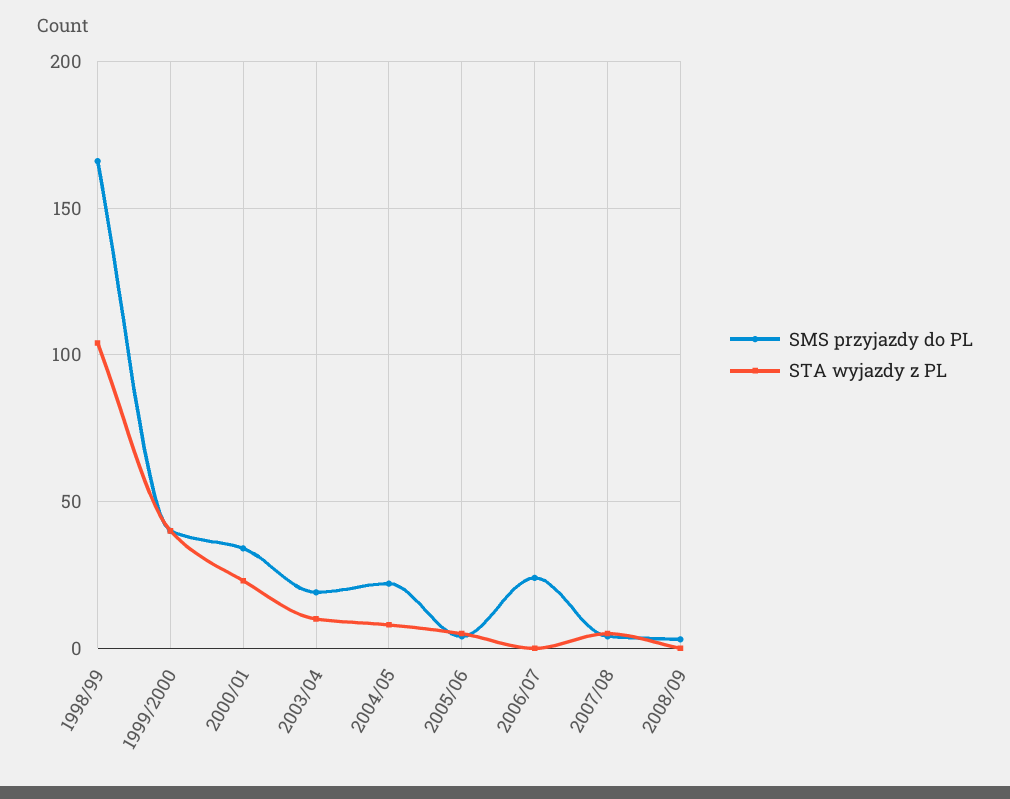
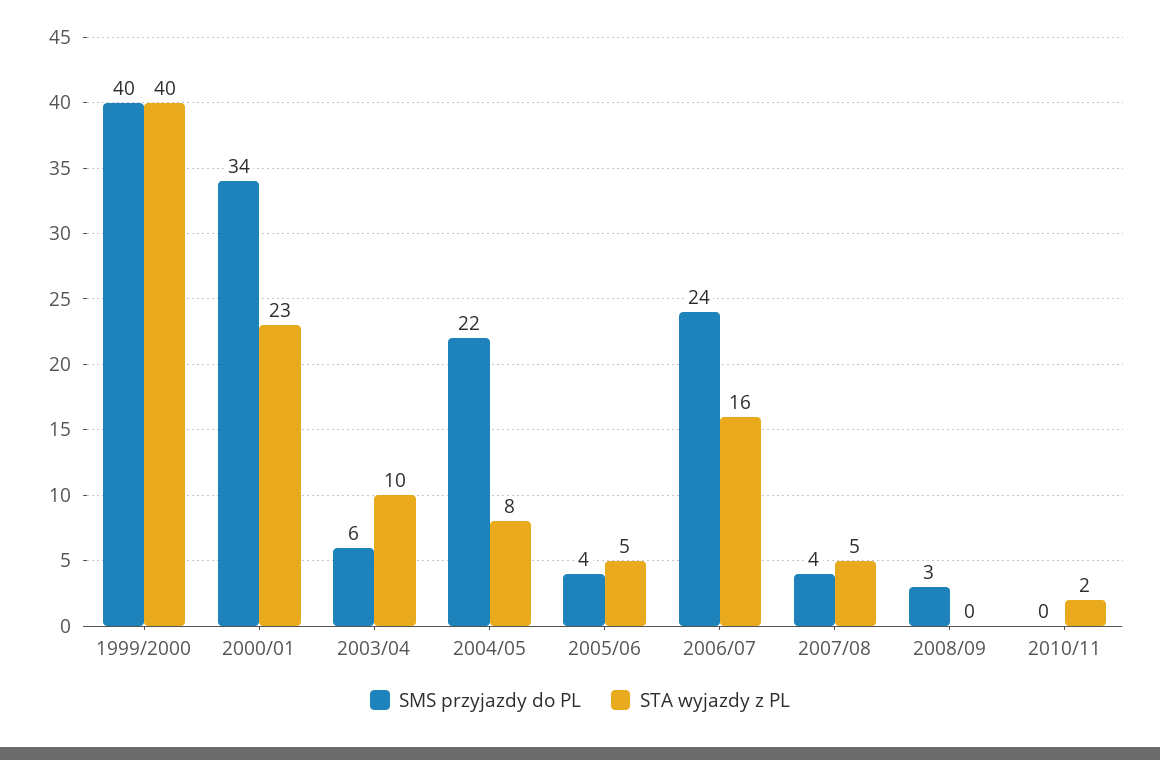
SMS przyjazdy do PL, 1998/99: 165 -> none
STA wyjazdy z PL, 1998/99: 105 -> none
SMS przyjazdy do PL, 2003/04: 20 -> 6
STA wyjazdy z PL, 2006/07: 0 -> 16
SMS przyjazdy do PL, 2010/11: none -> 0
STA wyjazdy z PL, 2010/11: none -> 2

